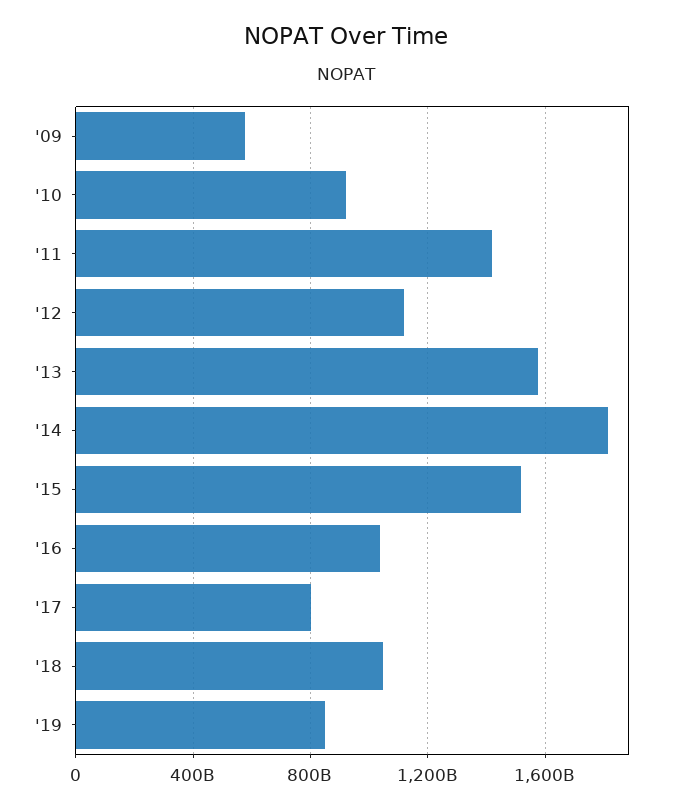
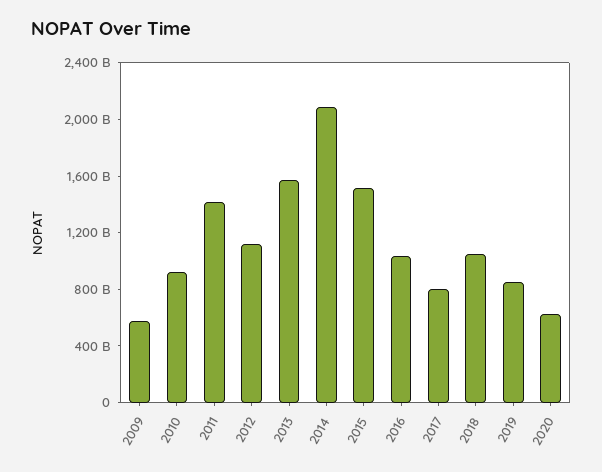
'14: 1800000000000 -> 2100000000000
2020: none -> 600000000000

